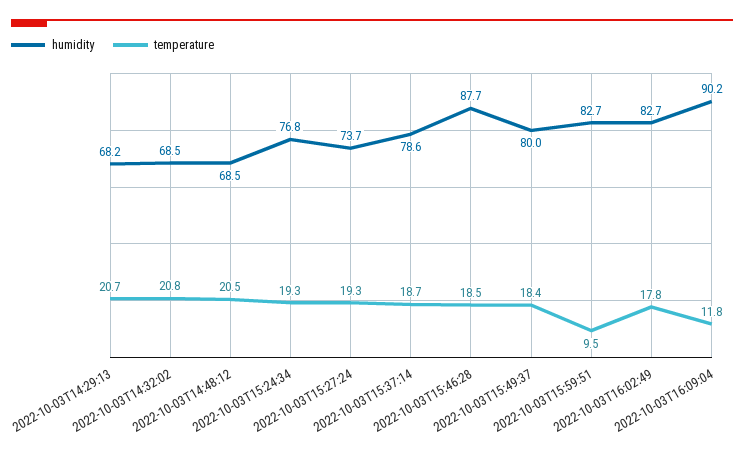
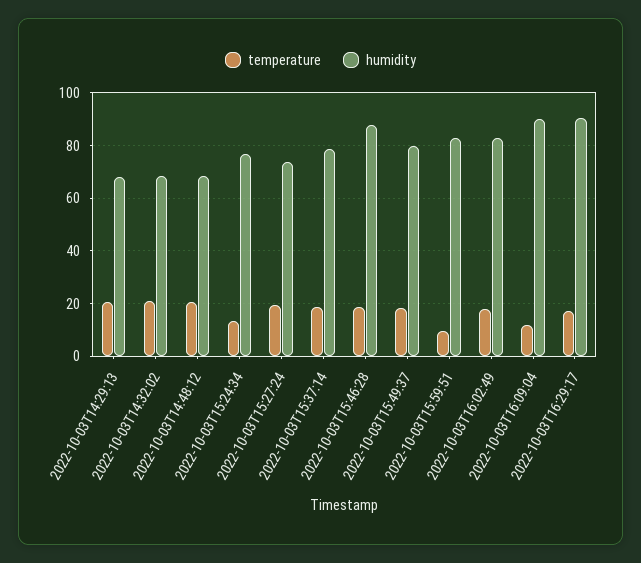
temperature, 2022-10-03T15:24:34: 19.3 -> 12.5
temperature, 2022-10-03T16:29:17: none -> 17.5
humidity, 2022-10-03T16:29:17: none -> 90

